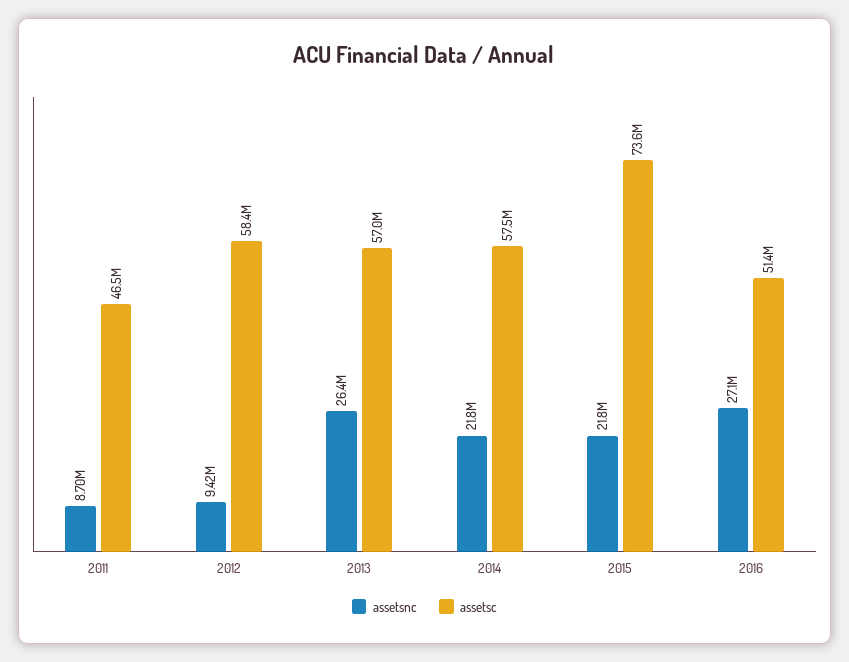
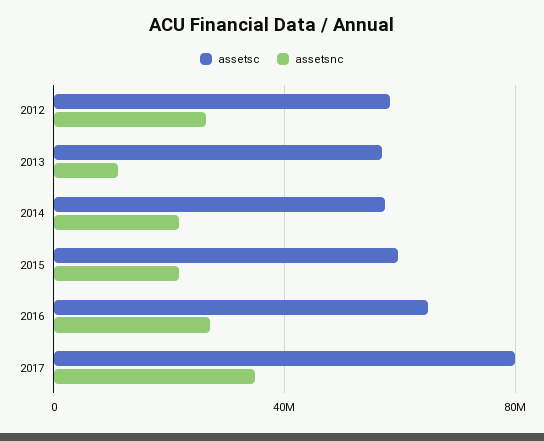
assetsnc, 2011: 8700000 -> none
assetsc, 2011: 46500000 -> none
assetsnc, 2012: 9420000 -> 25000000
assetsnc, 2013: 26400000 -> 10000000
assetsc, 2015: 73600000 -> 60000000
assetsc, 2016: 51400000 -> 65000000
assetsc, 2017: none -> 80000000
assetsnc, 2017: none -> 35000000

